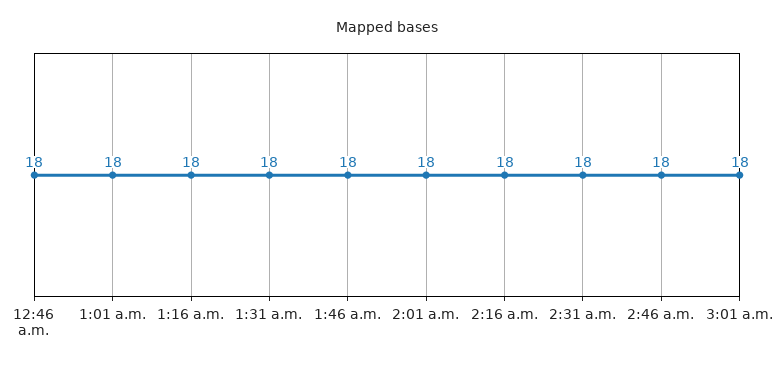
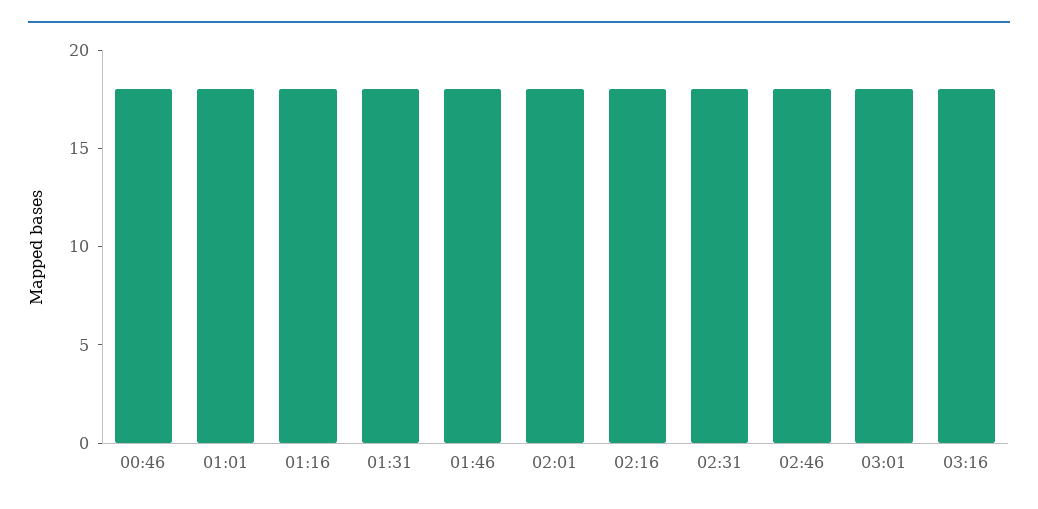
03:16: none -> 18

